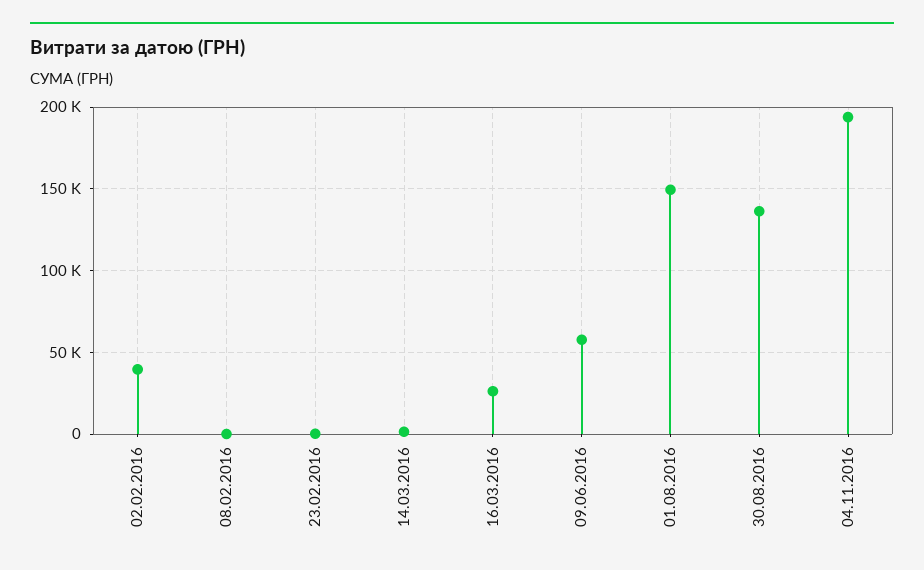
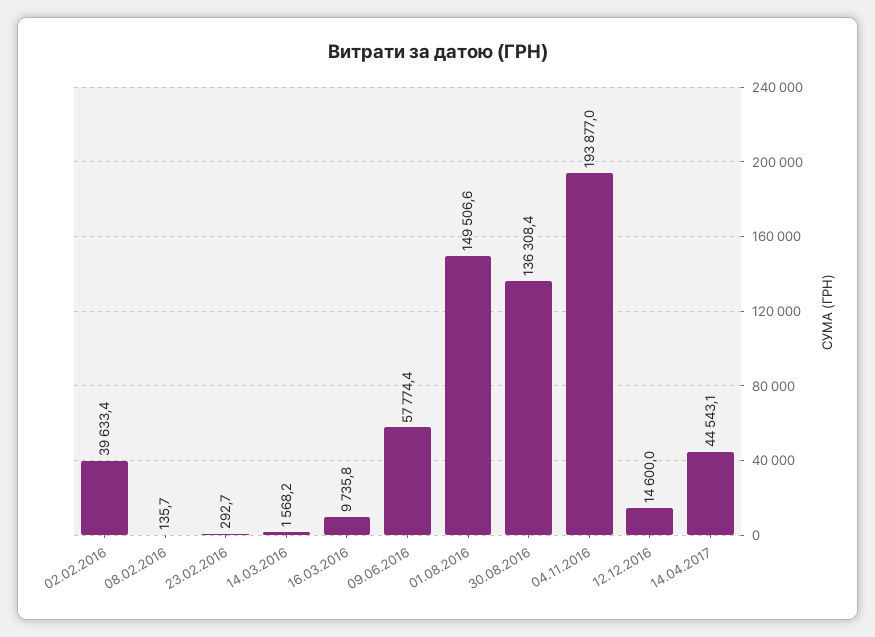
16.03.2016: 25000 -> 9735.8
12.12.2016: none -> 14600
14.04.2017: none -> 44543.1

